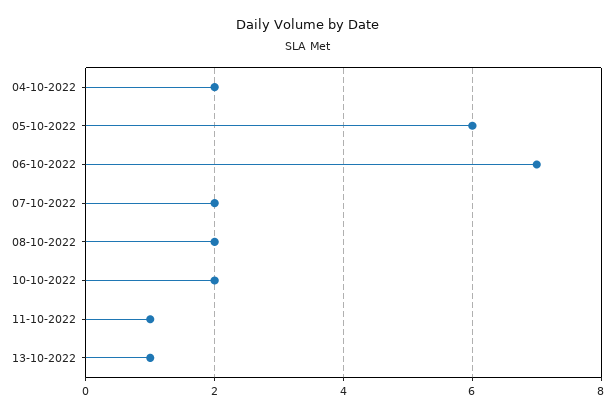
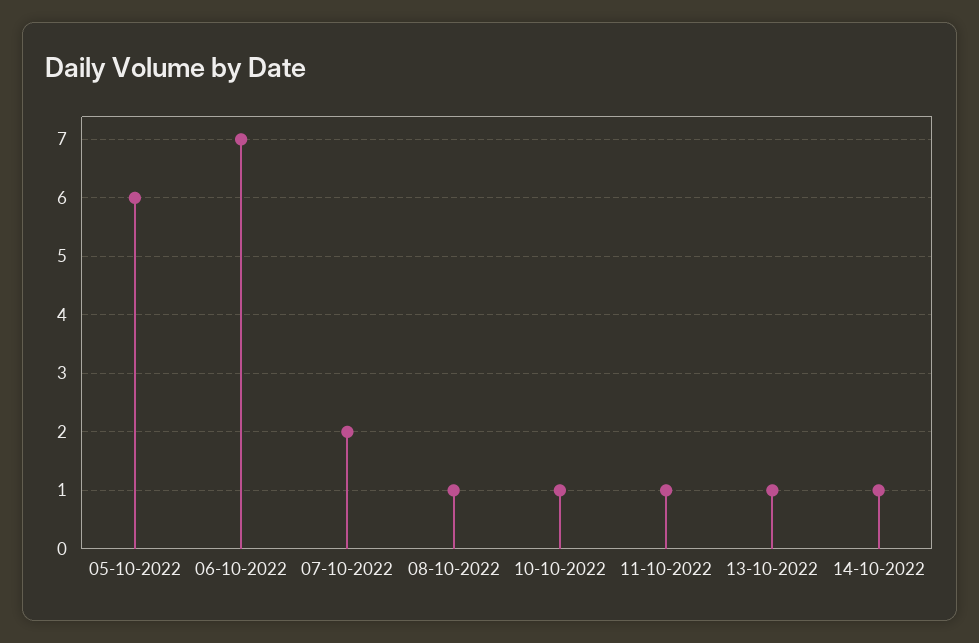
04-10-2022: 2 -> none
08-10-2022: 2 -> 1
10-10-2022: 2 -> 1
14-10-2022: none -> 1

